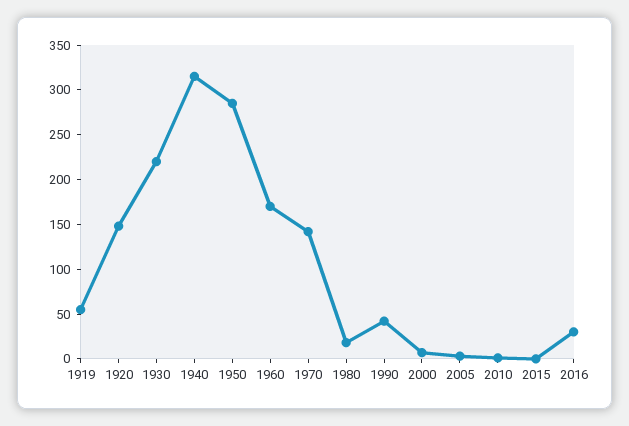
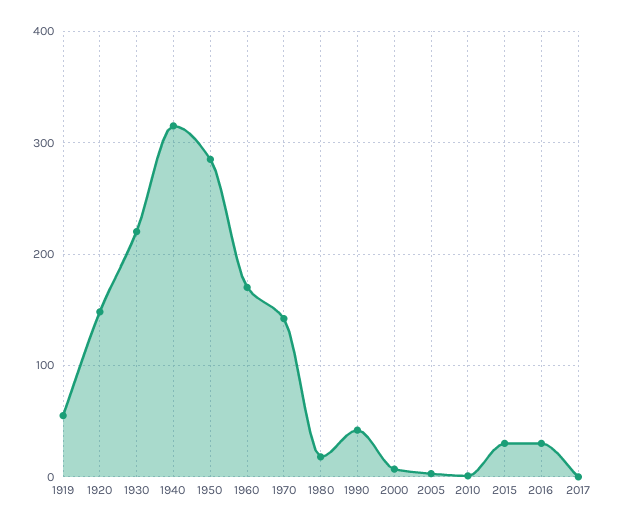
2015: 0 -> 30
2017: none -> 0

